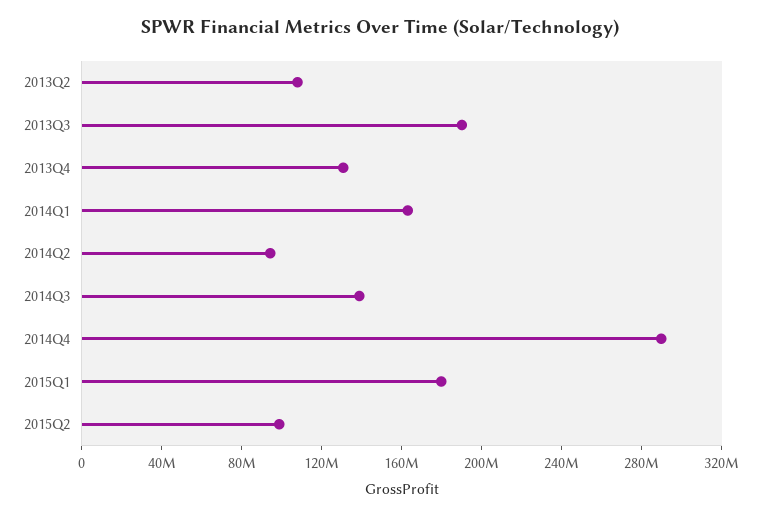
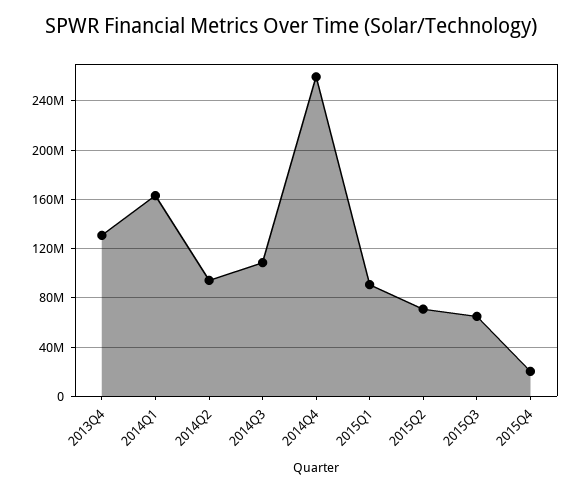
2013Q2: 110000000 -> none
2013Q3: 190000000 -> none
2014Q3: 140000000 -> 110000000
2014Q4: 290000000 -> 260000000
2015Q1: 180000000 -> 90000000
2015Q2: 100000000 -> 70000000
2015Q3: none -> 65000000
2015Q4: none -> 20000000

